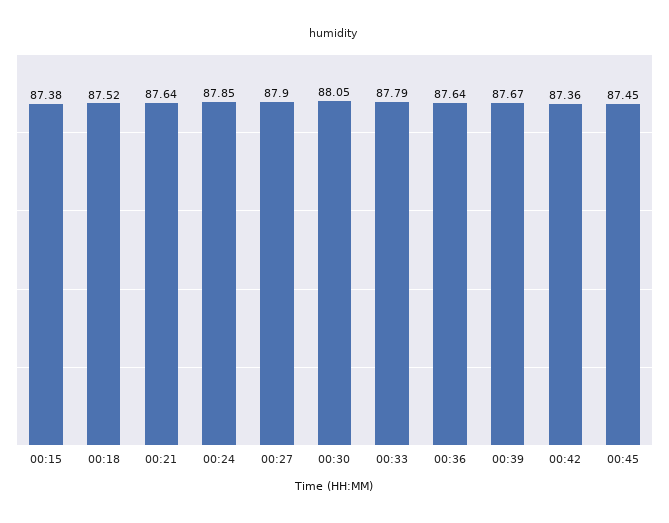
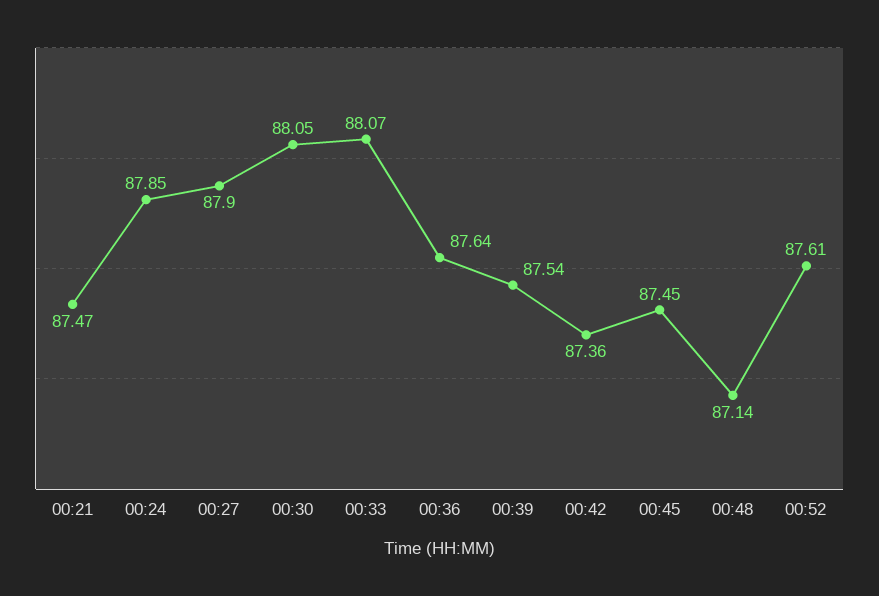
00:15: 87.38 -> none
00:18: 87.52 -> none
00:21: 87.64 -> 87.47
00:33: 87.79 -> 88.07
00:39: 87.67 -> 87.54
00:48: none -> 87.14
00:52: none -> 87.61

